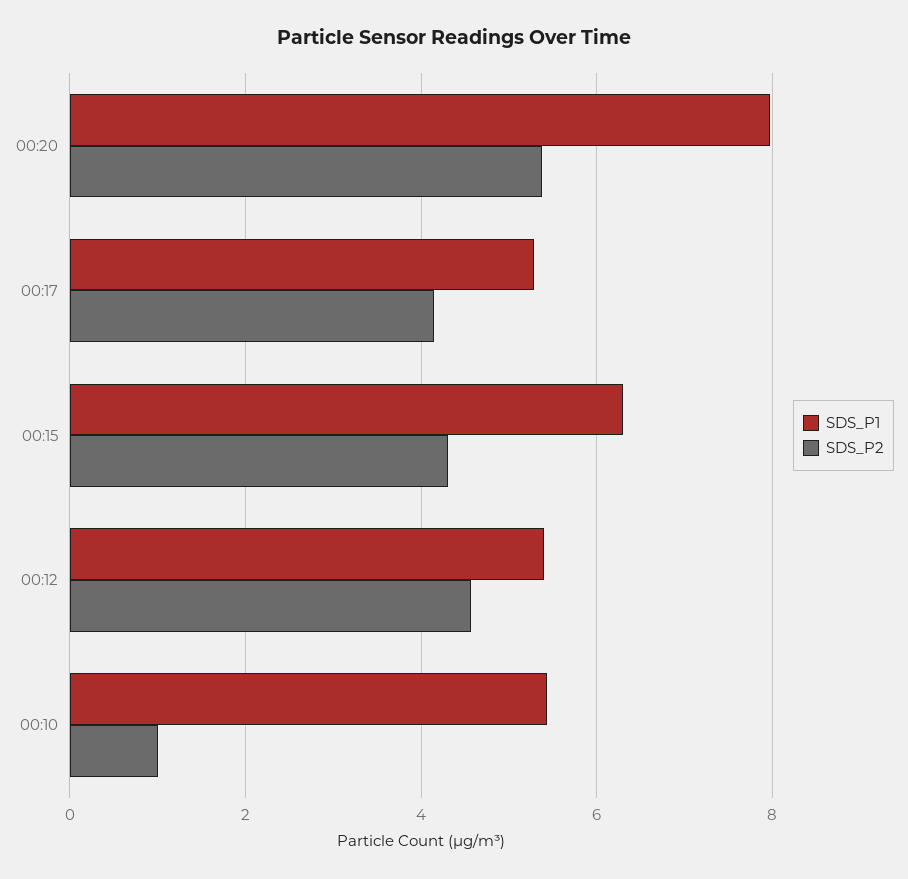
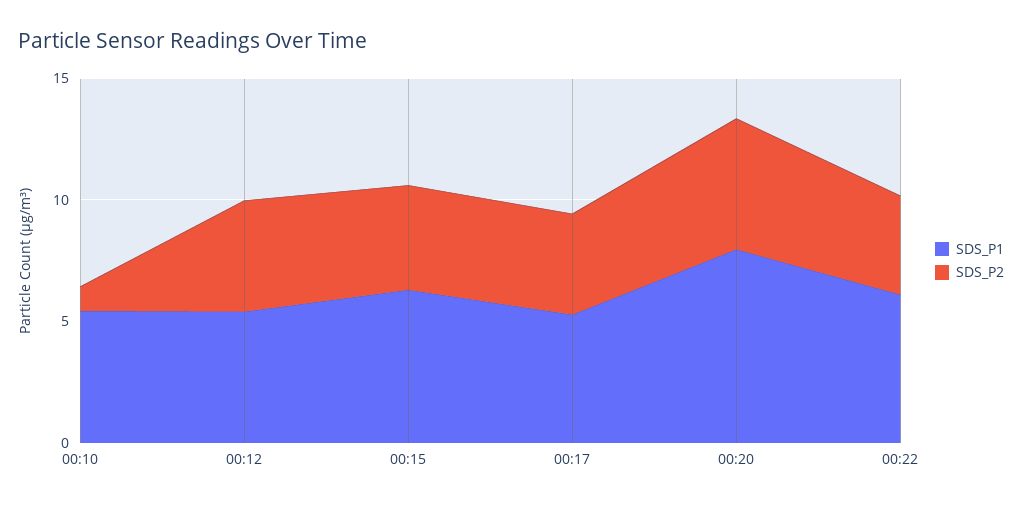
SDS_P1, 00:22: none -> 6
SDS_P2, 00:22: none -> 4

